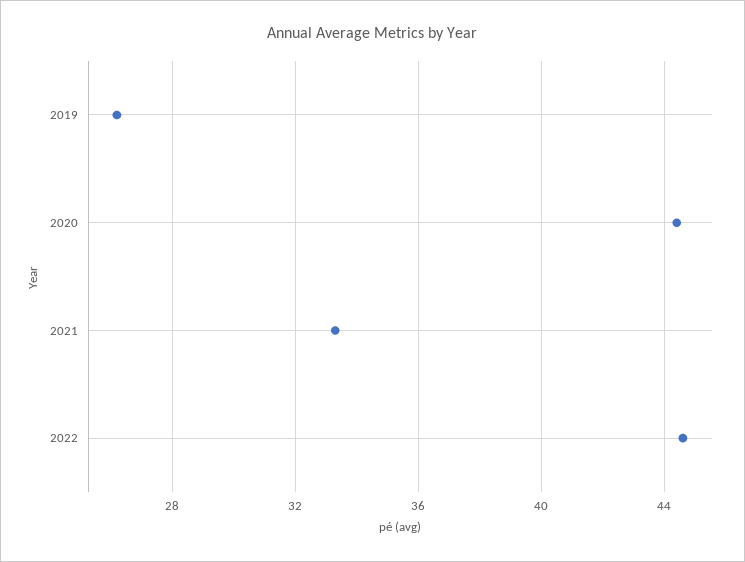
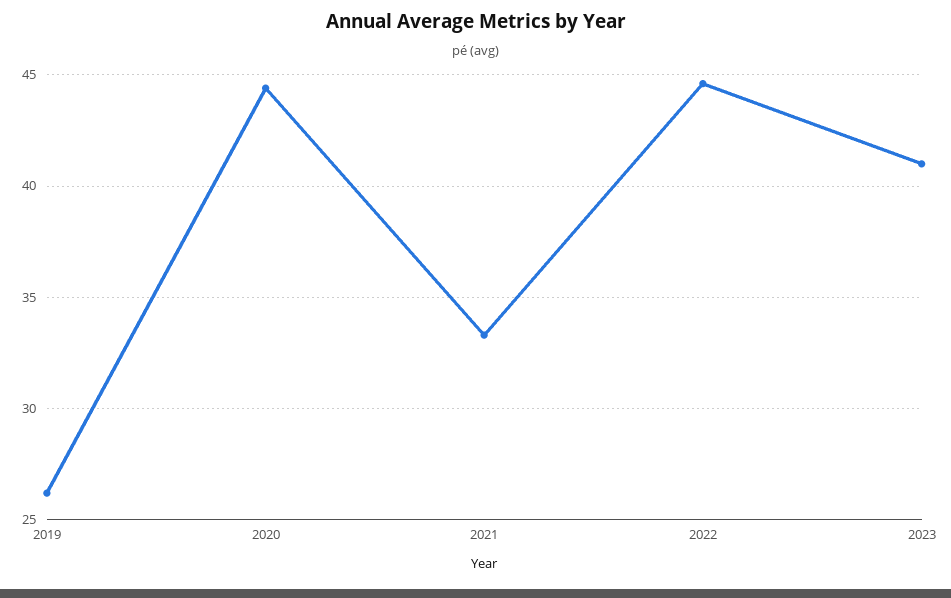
2023: none -> 41

